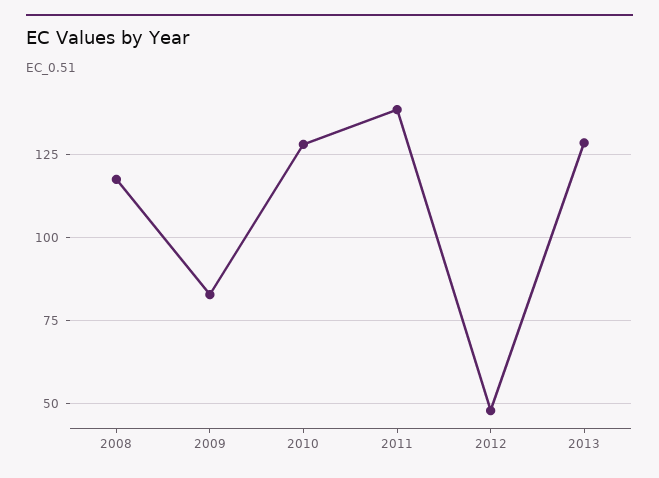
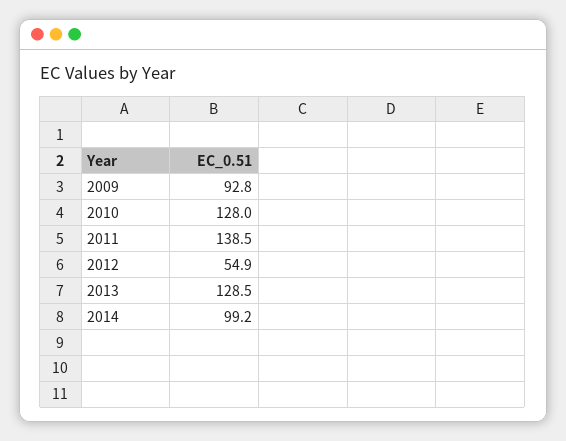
2008: 117.5 -> none
2009: 82.5 -> 92.8
2012: 47.5 -> 54.9
2014: none -> 99.2

